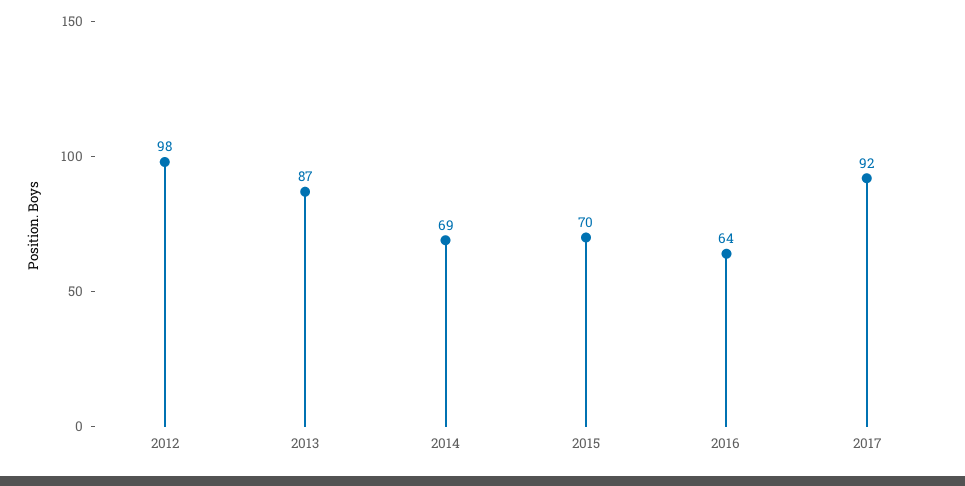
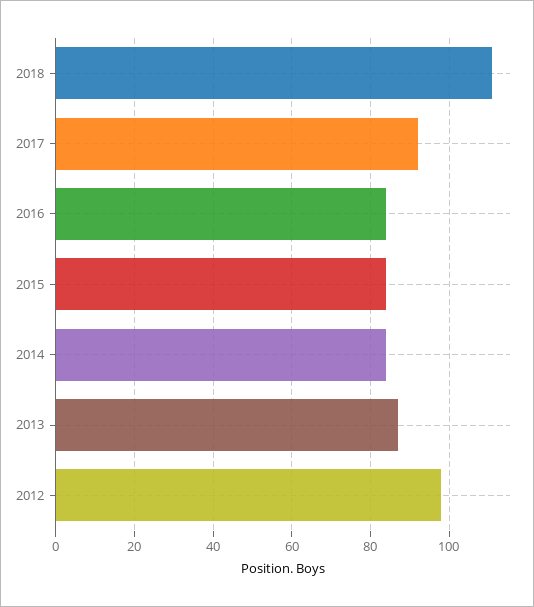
2014: 69 -> 85
2015: 70 -> 85
2016: 64 -> 85
2018: none -> 110

